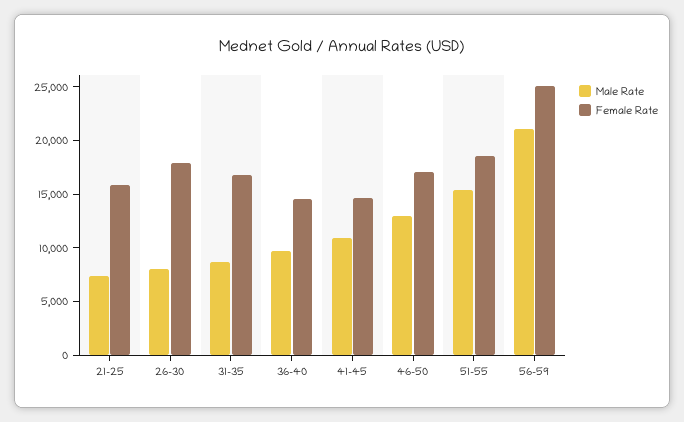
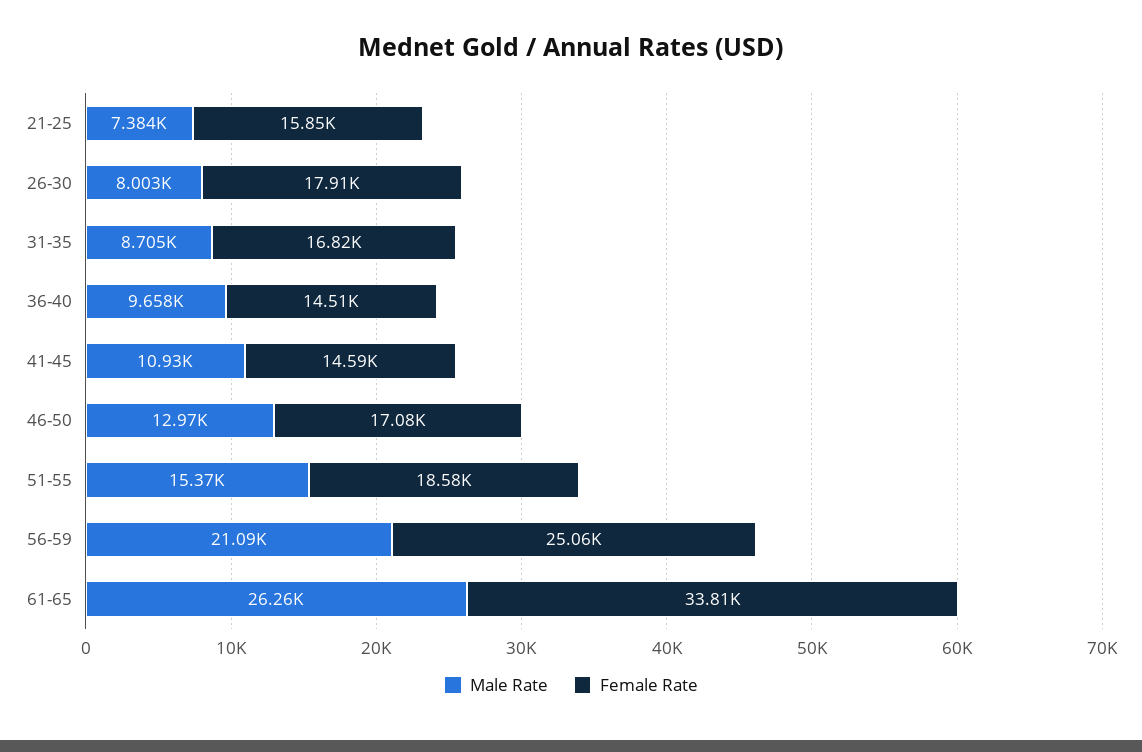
Male Rate, 61-65: none -> 26260
Female Rate, 61-65: none -> 33810

